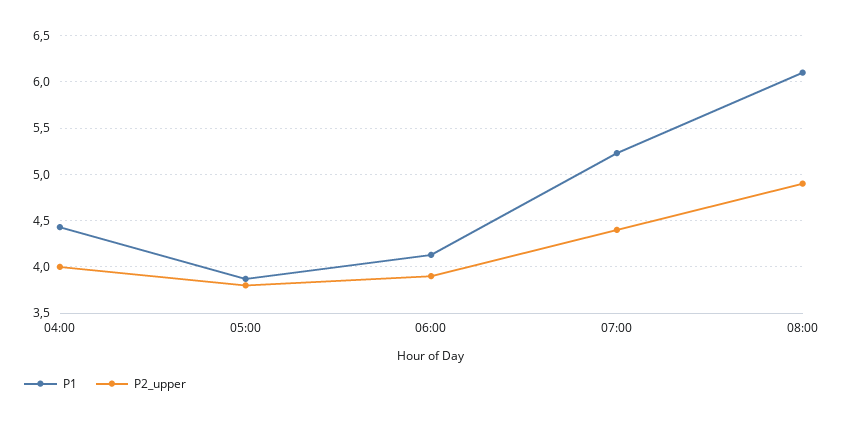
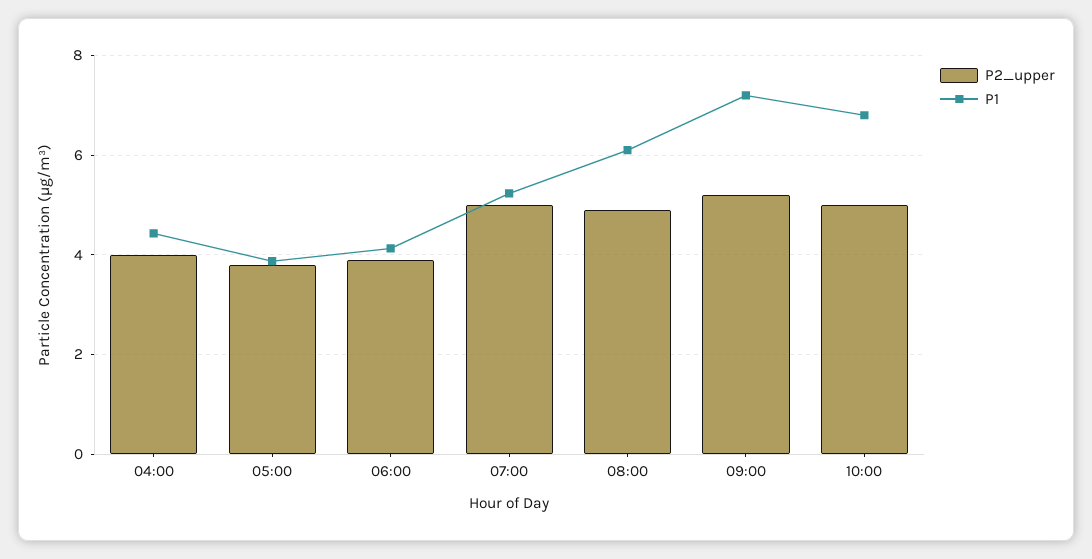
P2_upper, 07:00: 4.4 -> 5
P2_upper, 09:00: none -> 5.2
P1, 09:00: none -> 7.2
P2_upper, 10:00: none -> 5
P1, 10:00: none -> 6.8

